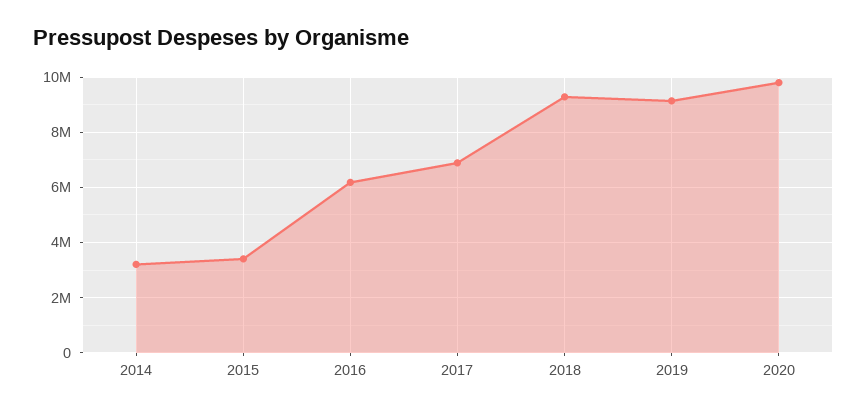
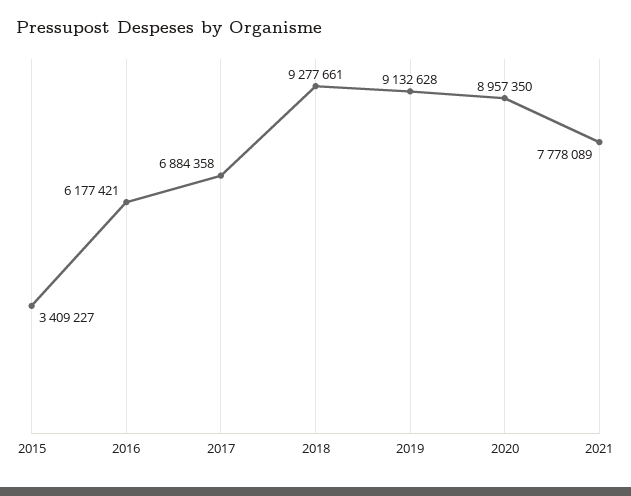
2014: 3250000 -> none
2020: 9750000 -> 8957350
2021: none -> 7778089

